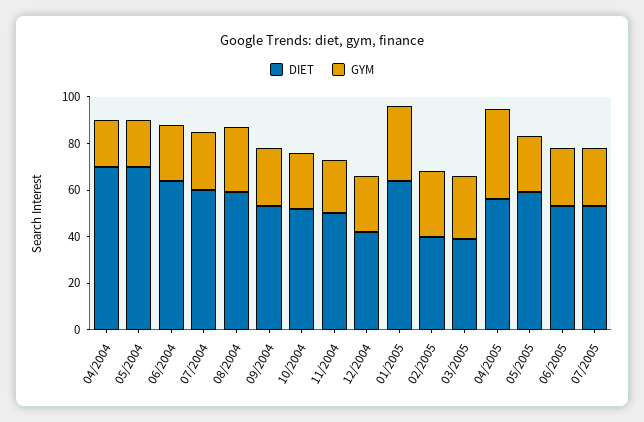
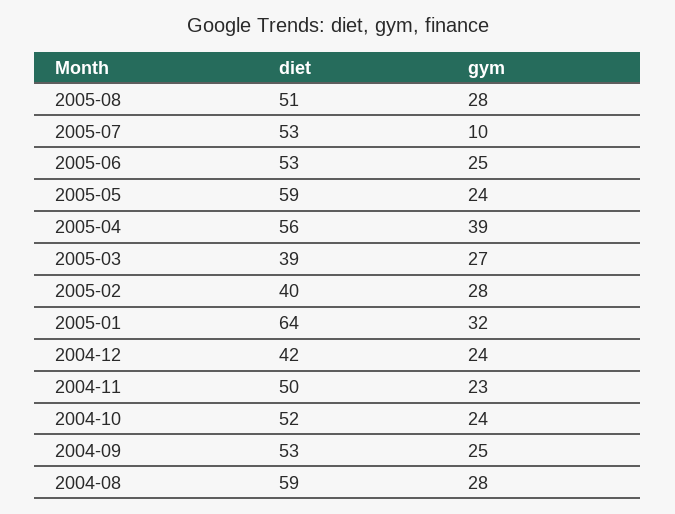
DIET, 04/2004: 70 -> none
GYM, 04/2004: 20 -> none
DIET, 05/2004: 70 -> none
GYM, 05/2004: 20 -> none
DIET, 06/2004: 65 -> none
GYM, 06/2004: 25 -> none
DIET, 07/2004: 60 -> none
GYM, 07/2004: 25 -> none
GYM, 07/2005: 25 -> 10
DIET, 2005-08: none -> 51
GYM, 2005-08: none -> 28

